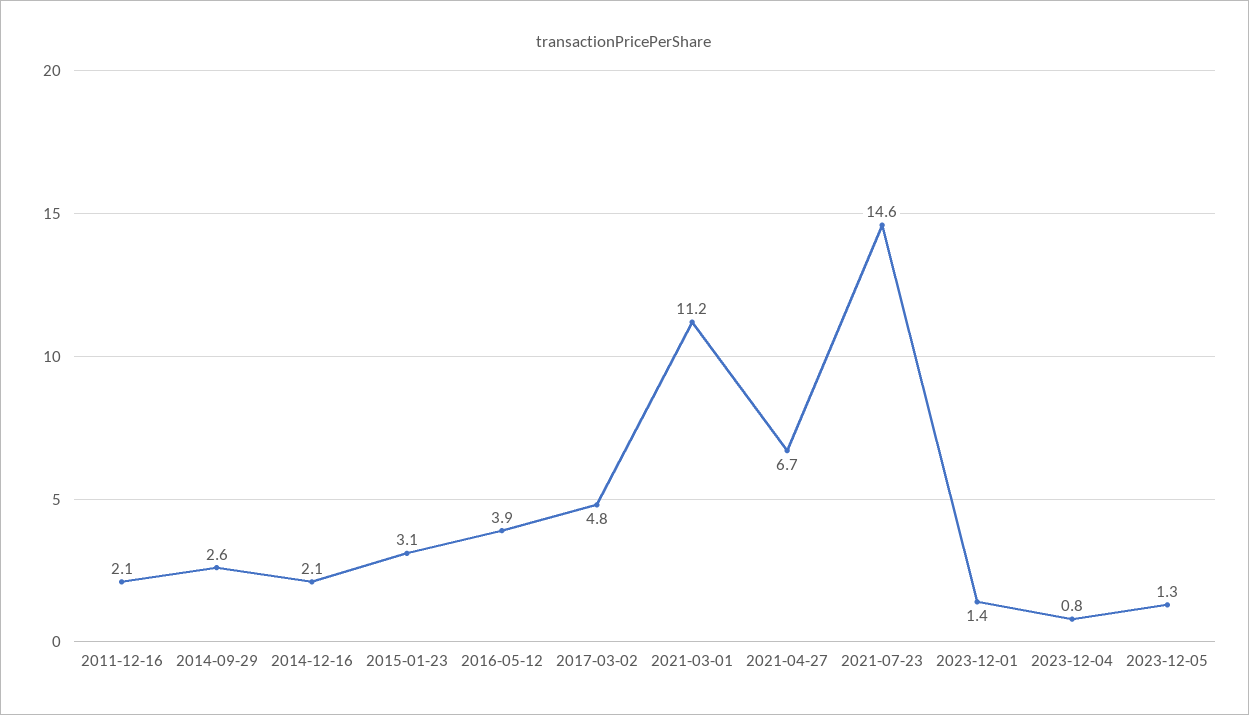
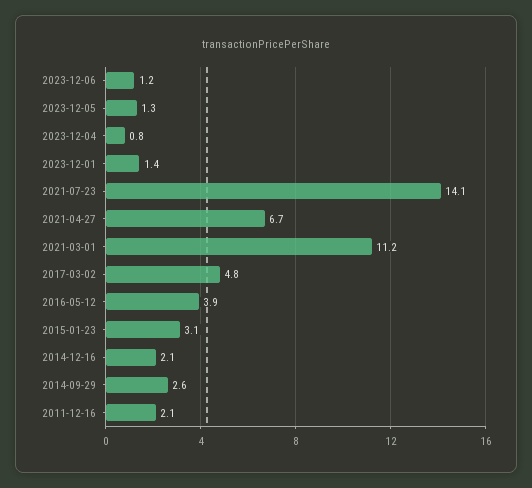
2021-07-23: 14.6 -> 14.1
2023-12-06: none -> 1.2

